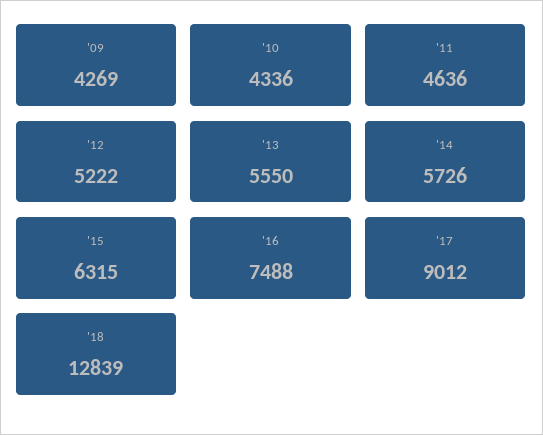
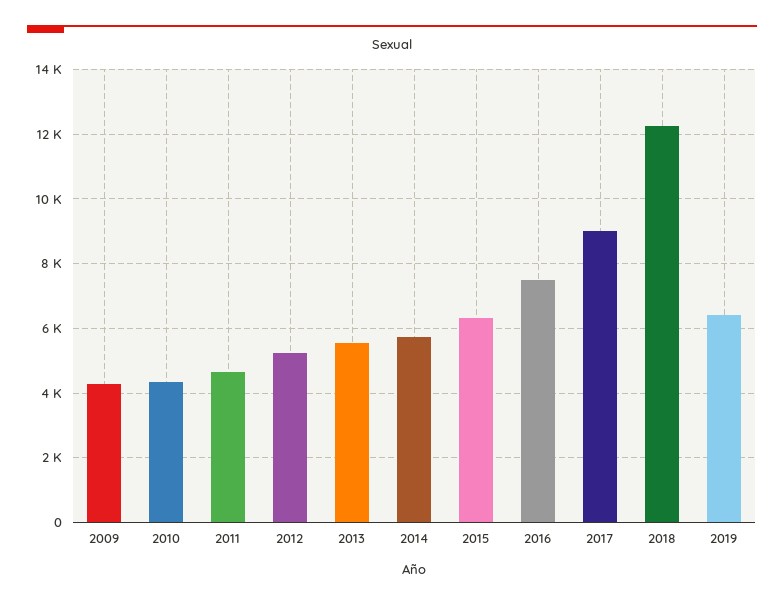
'18: 12839 -> 12200
2019: none -> 6400

